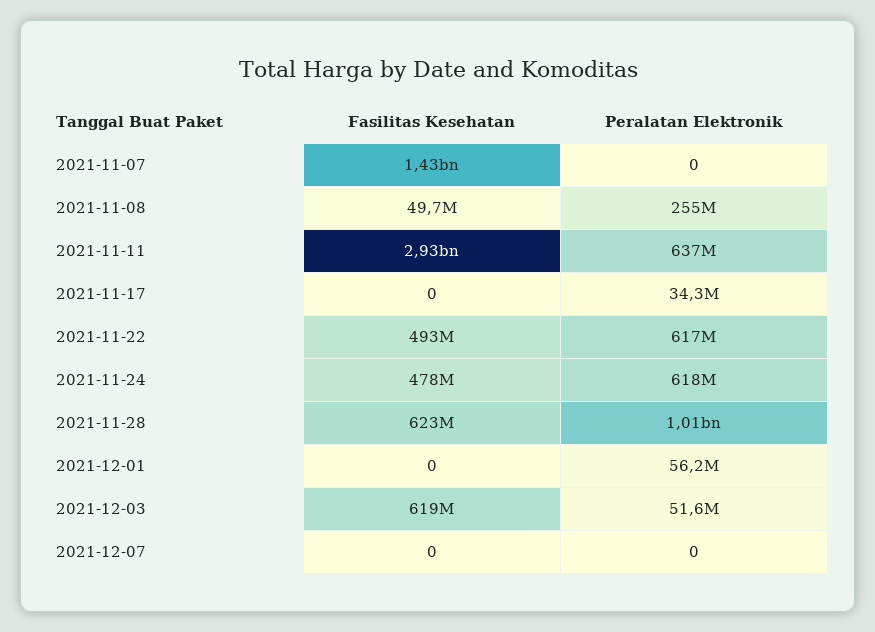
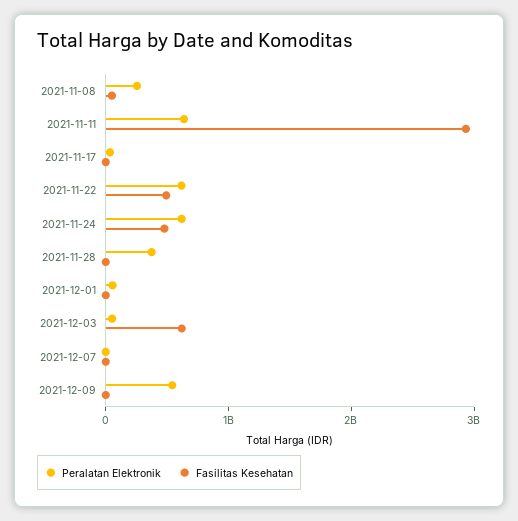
Fasilitas Kesehatan, 2021-11-07: 1430000000 -> none
Peralatan Elektronik, 2021-11-07: 0 -> none
Fasilitas Kesehatan, 2021-11-28: 623000000 -> 0
Peralatan Elektronik, 2021-11-28: 1010000000 -> 400000000
Peralatan Elektronik, 2021-12-09: none -> 600000000
Fasilitas Kesehatan, 2021-12-09: none -> 0

